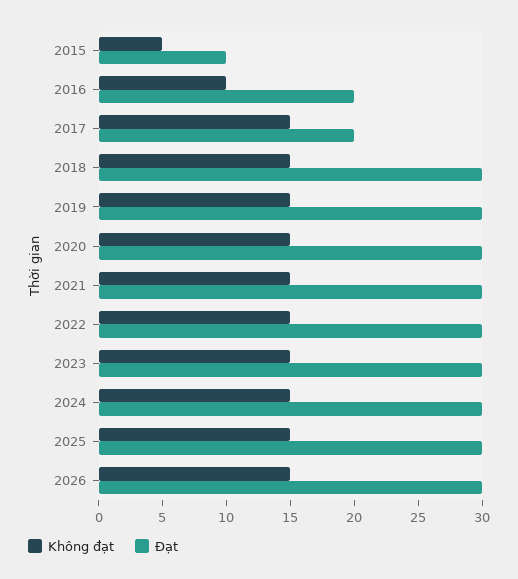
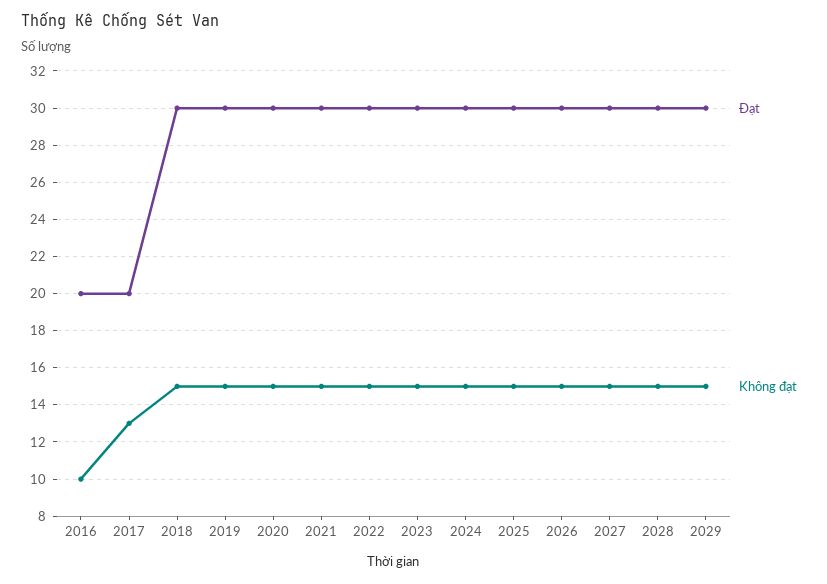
Không đạt, 2015: 5 -> none
Đạt, 2015: 10 -> none
Không đạt, 2017: 15 -> 13
Đạt, 2027: none -> 30
Không đạt, 2027: none -> 15
Đạt, 2028: none -> 30
Không đạt, 2028: none -> 15
Đạt, 2029: none -> 30
Không đạt, 2029: none -> 15

